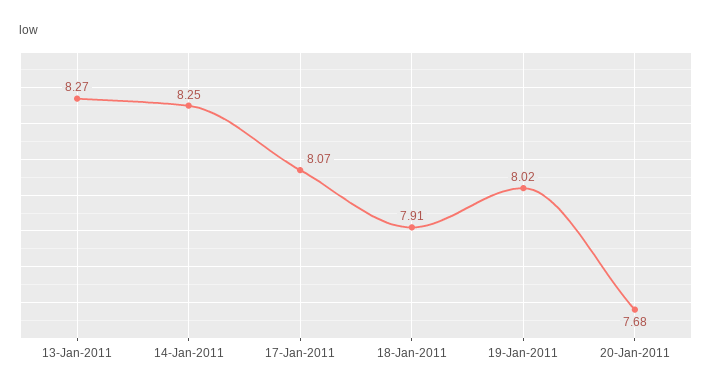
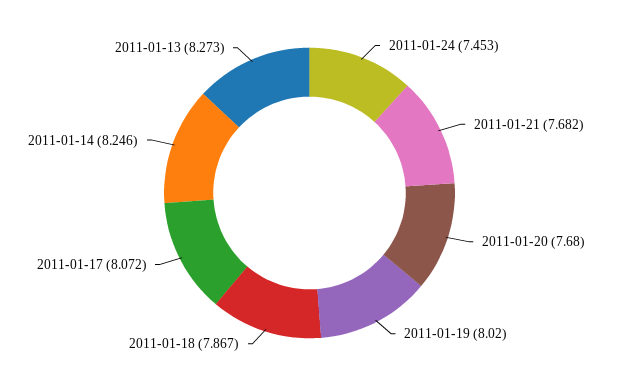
18-Jan-2011: 7.91 -> 7.867
2011-01-24: none -> 7.453
2011-01-21: none -> 7.682

